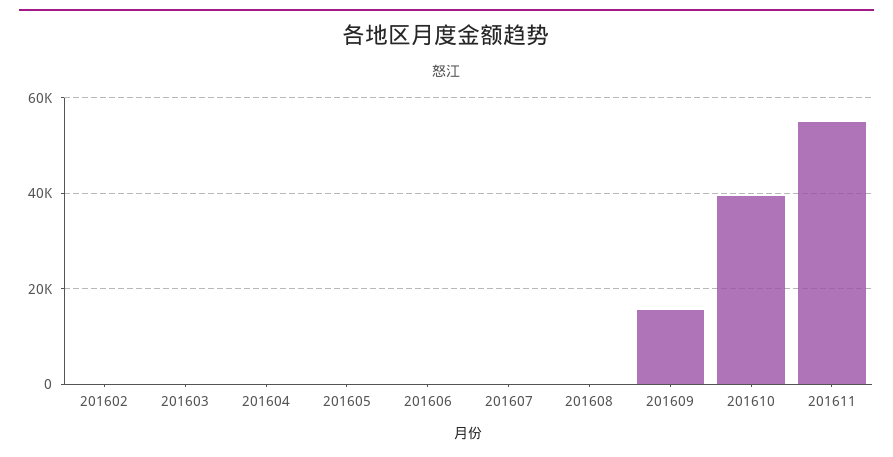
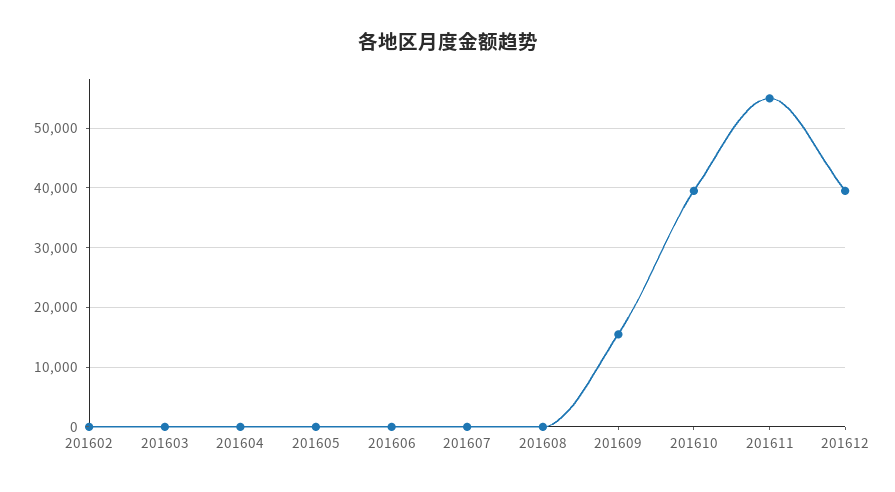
201612: none -> 40000

